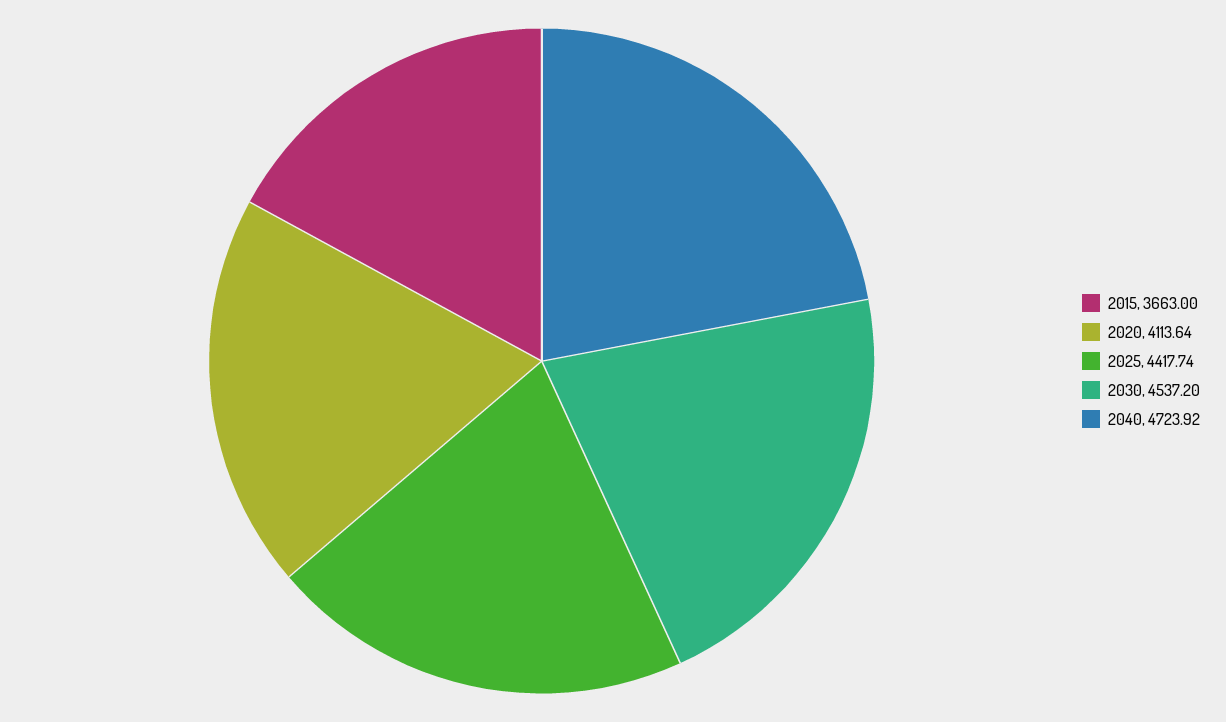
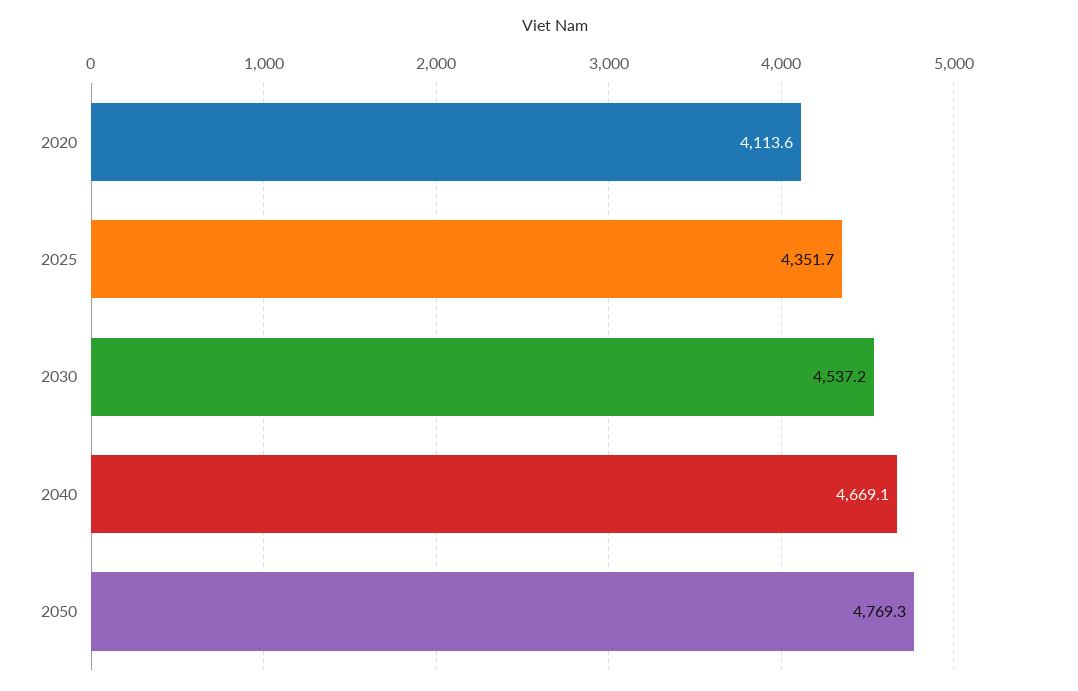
2015: 3663 -> none
2025: 4417.74 -> 4351.7
2040: 4723.92 -> 4669.1
2050: none -> 4769.3

